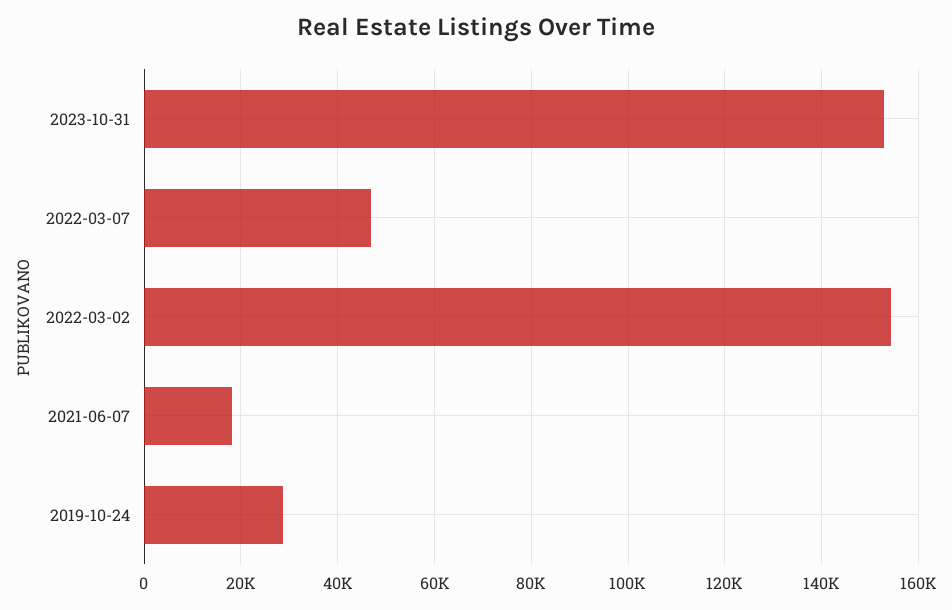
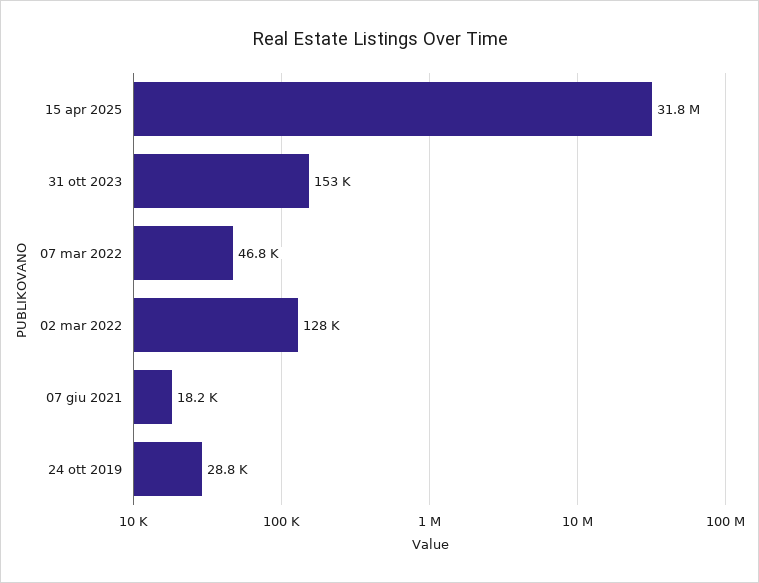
2022-03-02: 154000 -> 128000
15 apr 2025: none -> 31800000

